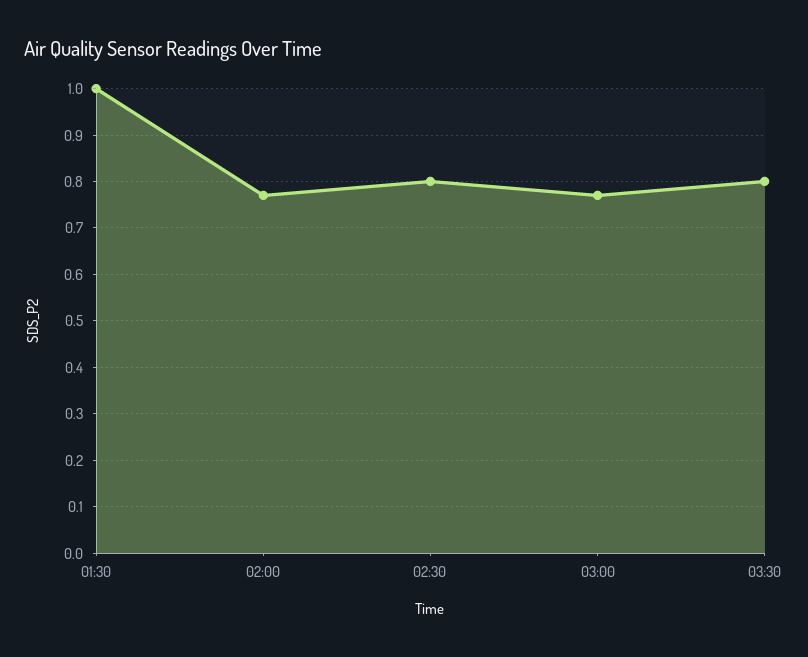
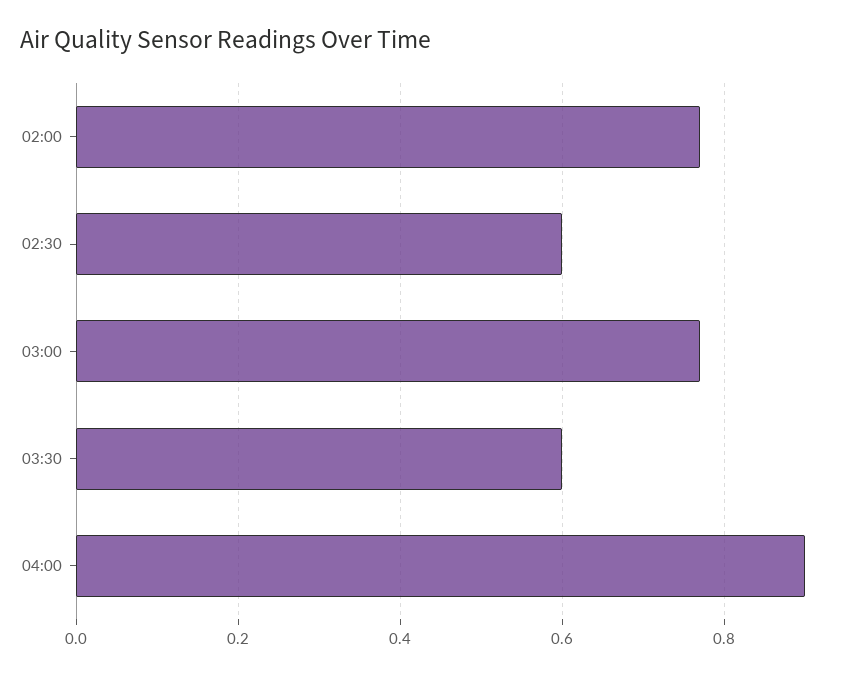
01:30: 1 -> none
02:30: 0.8 -> 0.6
03:30: 0.8 -> 0.6
04:00: none -> 0.9

